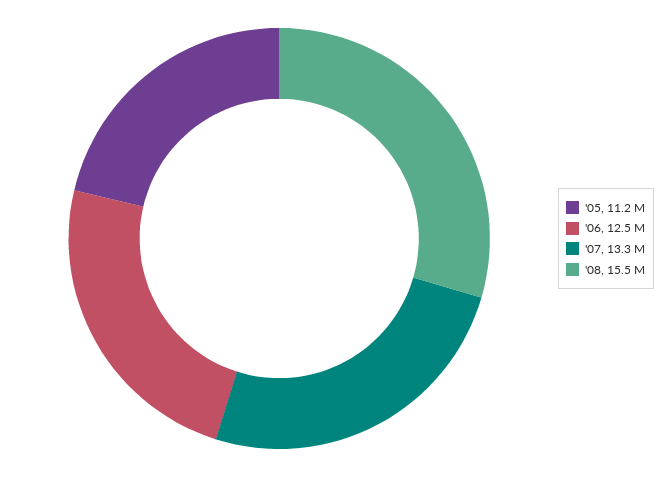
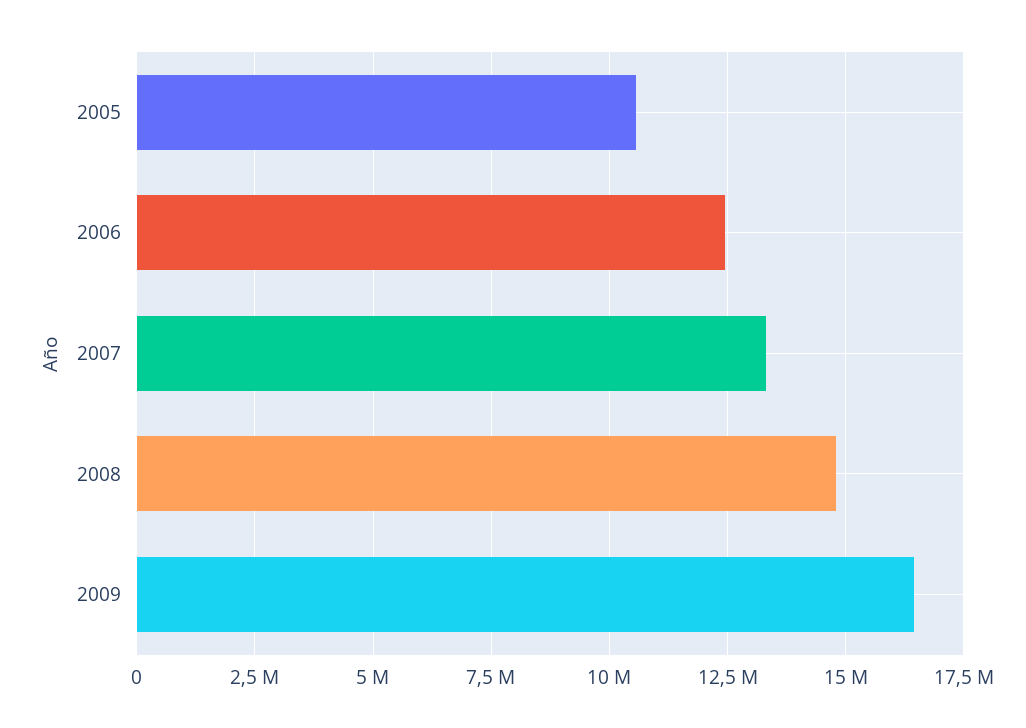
'05: 11200000 -> 10500000
'08: 15500000 -> 14750000
2009: none -> 16500000

